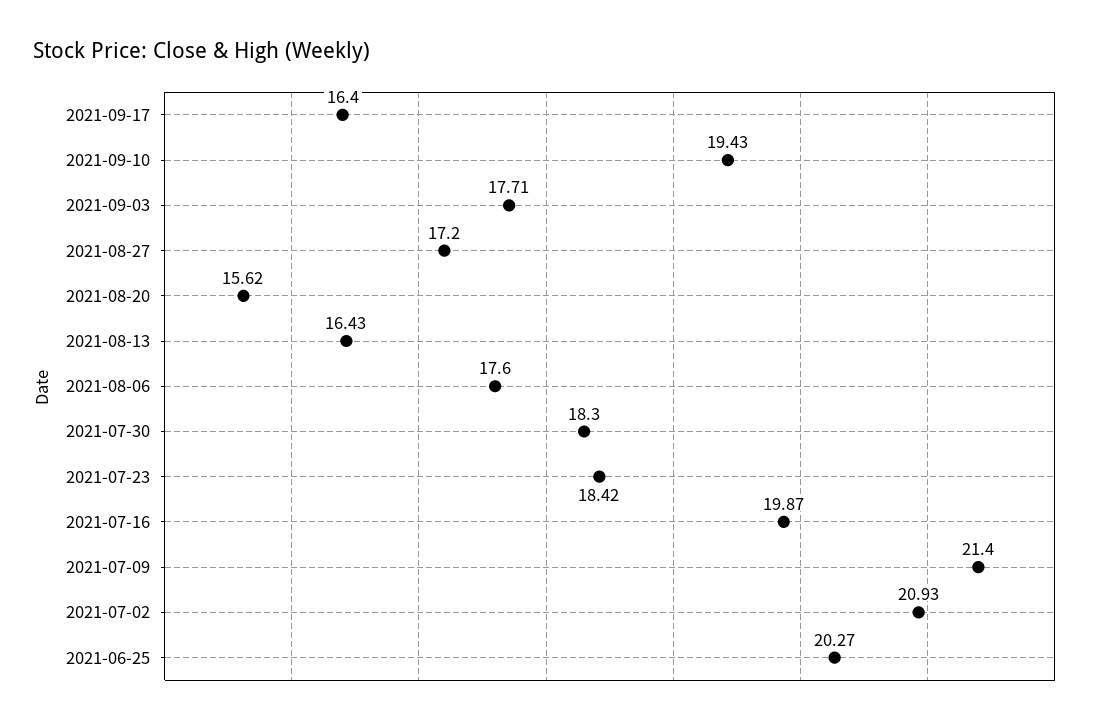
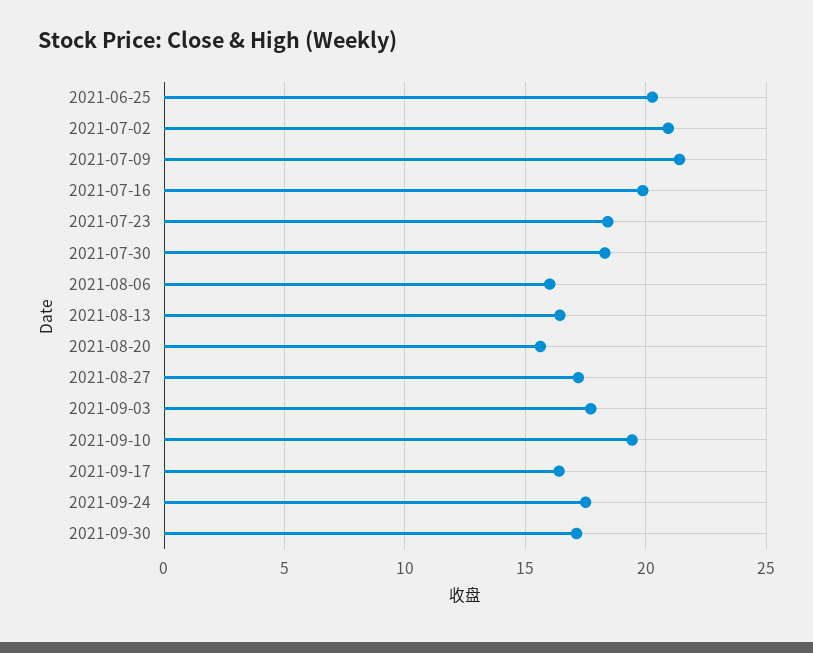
2021-08-06: 17.6 -> 16
2021-09-24: none -> 17.5
2021-09-30: none -> 17

